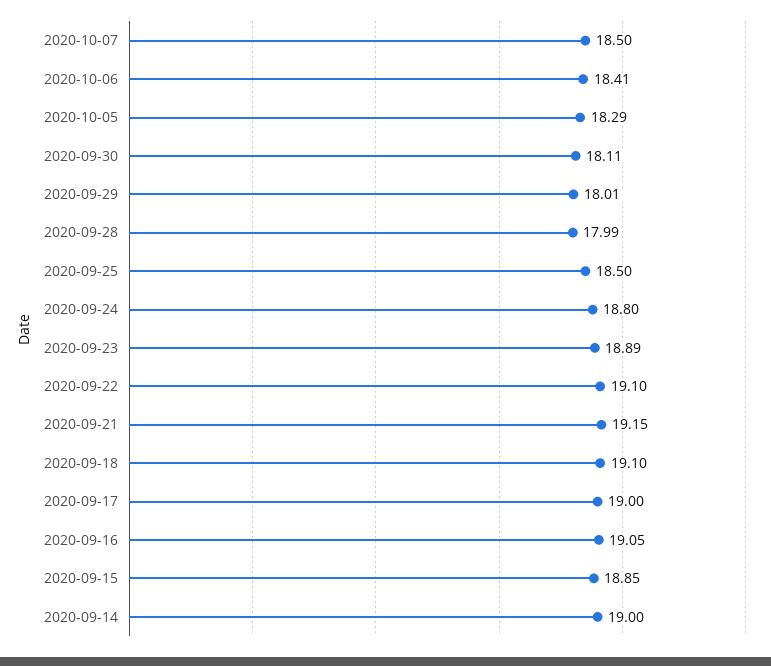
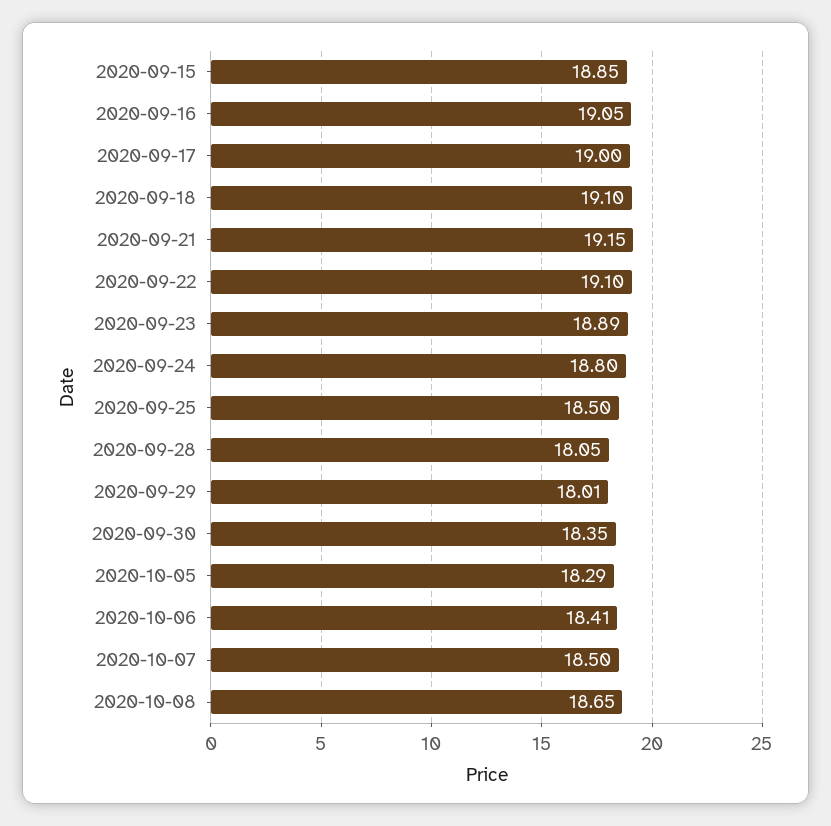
2020-09-30: 18.11 -> 18.35
2020-09-28: 17.99 -> 18.05
2020-09-14: 19 -> none
2020-10-08: none -> 18.65

